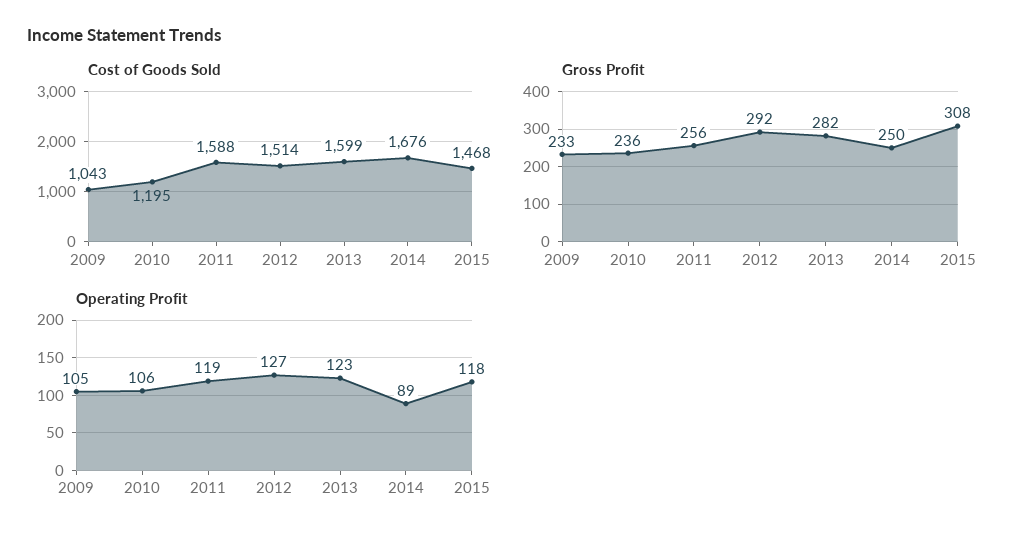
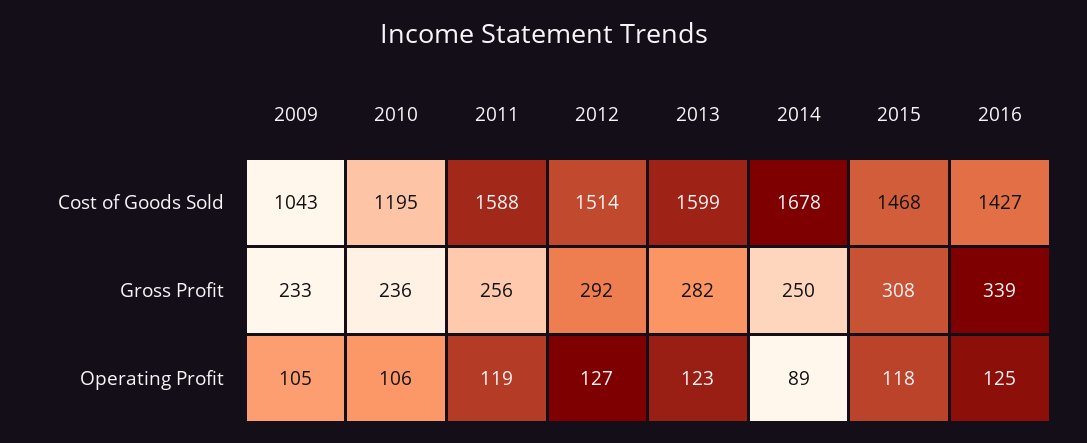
Cost of Goods Sold, 2014: 1676 -> 1678
Cost of Goods Sold, 2016: none -> 1427
Gross Profit, 2016: none -> 339
Operating Profit, 2016: none -> 125

